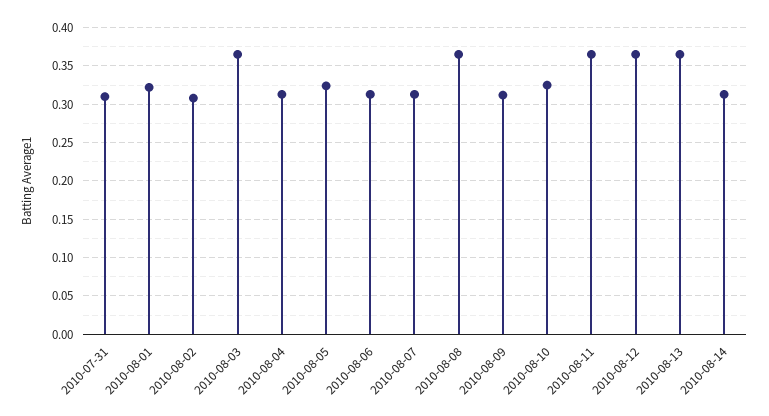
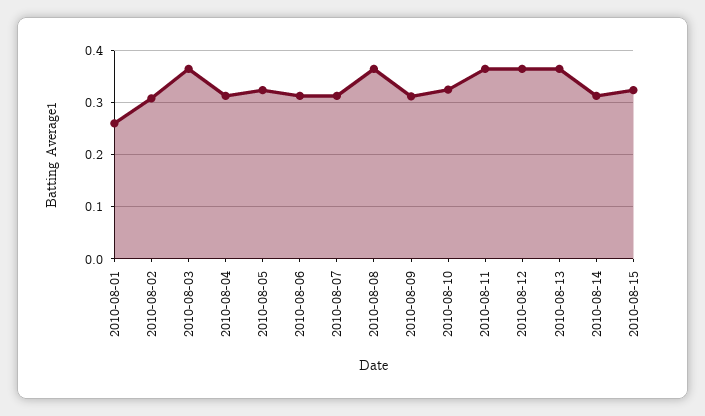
2010-07-31: 0.31 -> none
2010-08-01: 0.32 -> 0.26
2010-08-15: none -> 0.32

